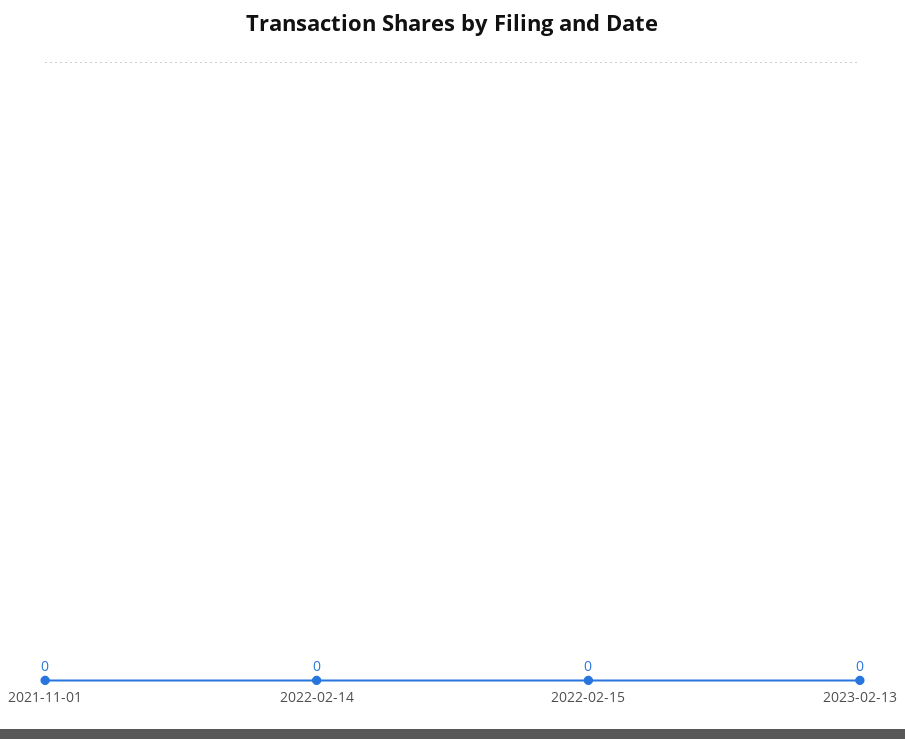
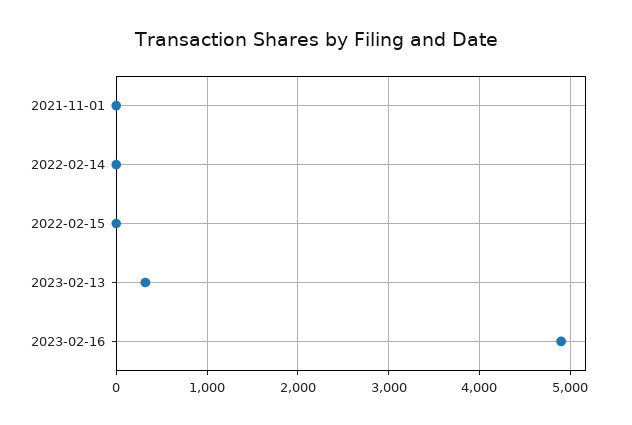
2023-02-13: 0 -> 300
2023-02-16: none -> 4900

